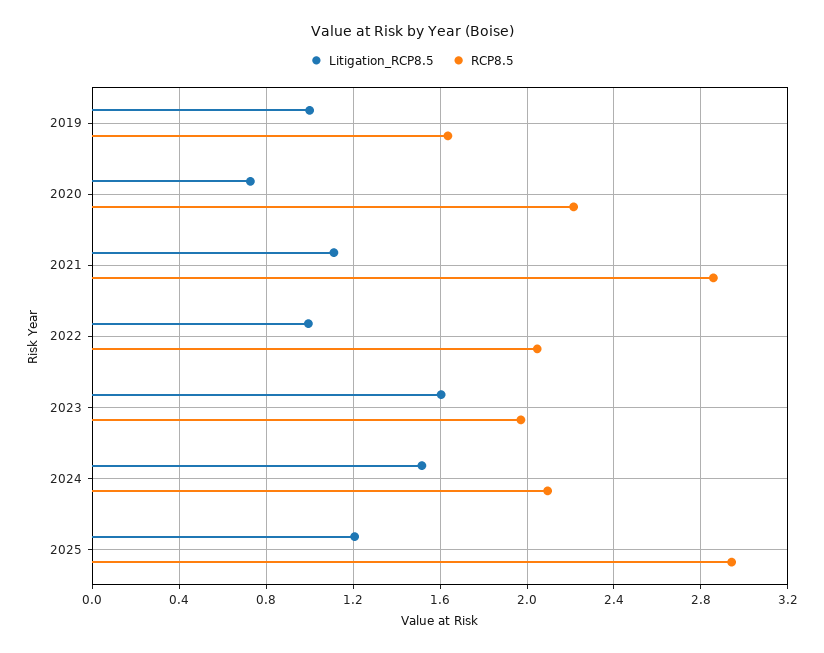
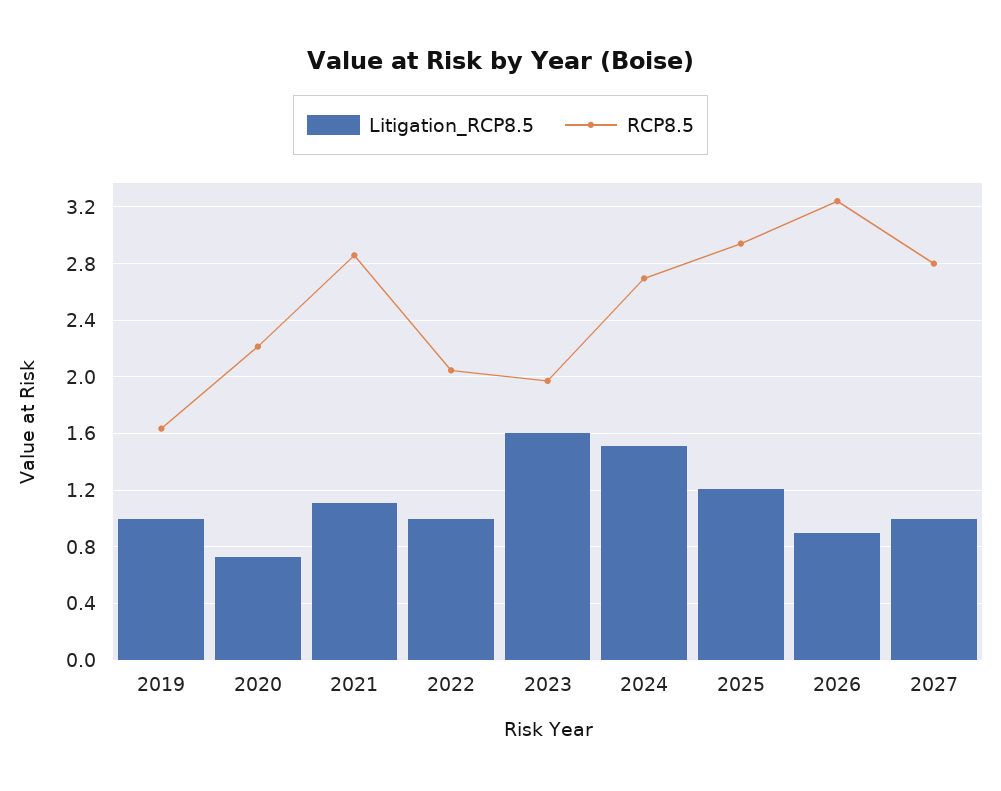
RCP8.5, 2024: 2.1 -> 2.7
Litigation_RCP8.5, 2026: none -> 0.9
RCP8.5, 2026: none -> 3.25
Litigation_RCP8.5, 2027: none -> 1
RCP8.5, 2027: none -> 2.8

